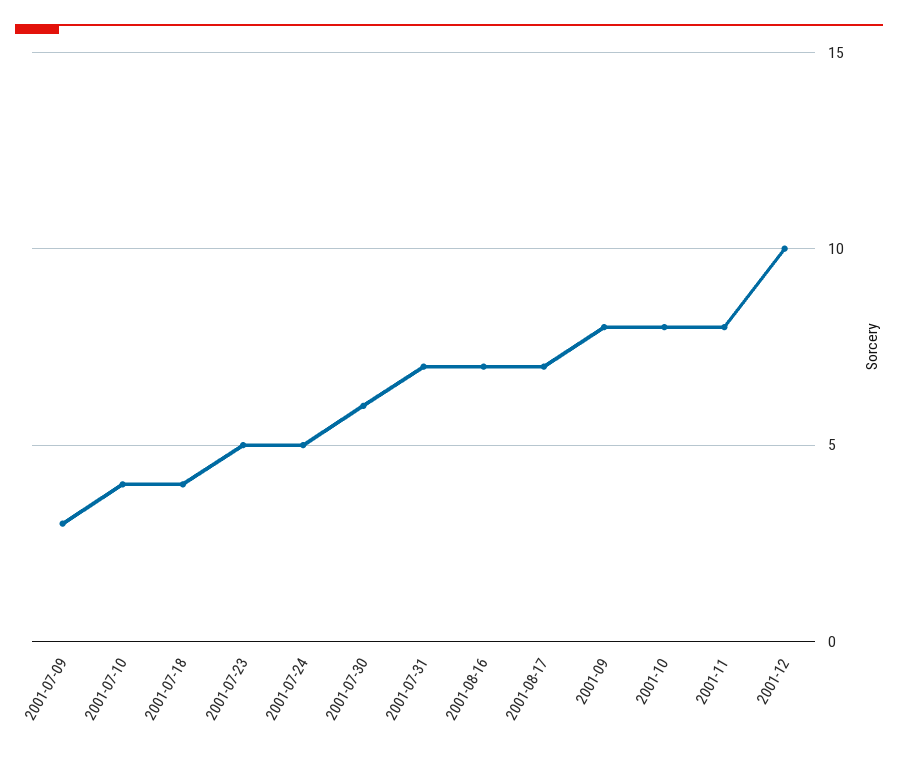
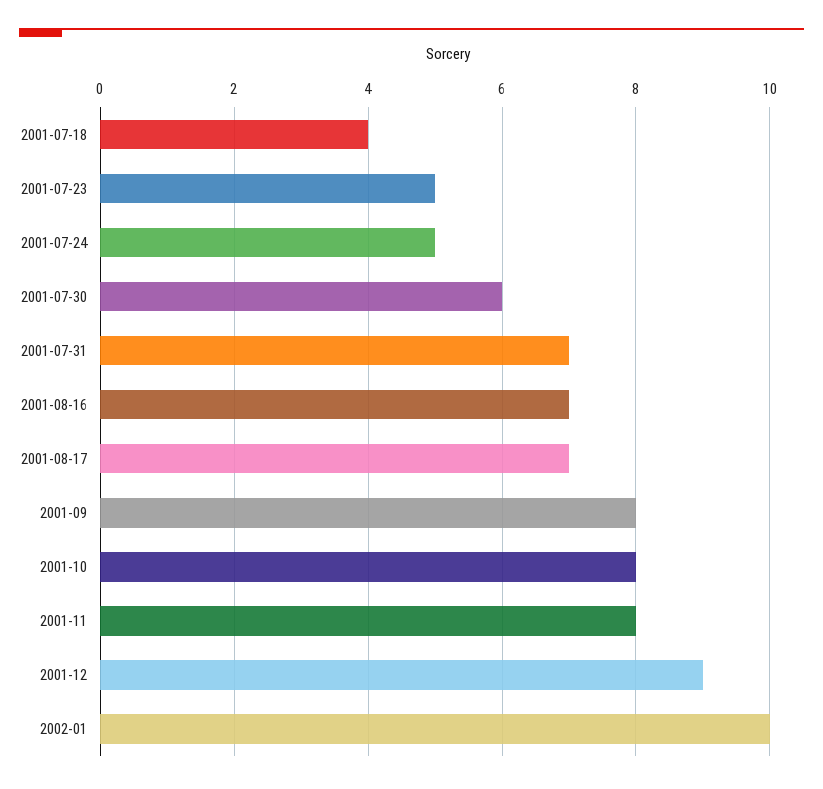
2001-07-09: 3 -> none
2001-07-10: 4 -> none
2001-12: 10 -> 9
2002-01: none -> 10

